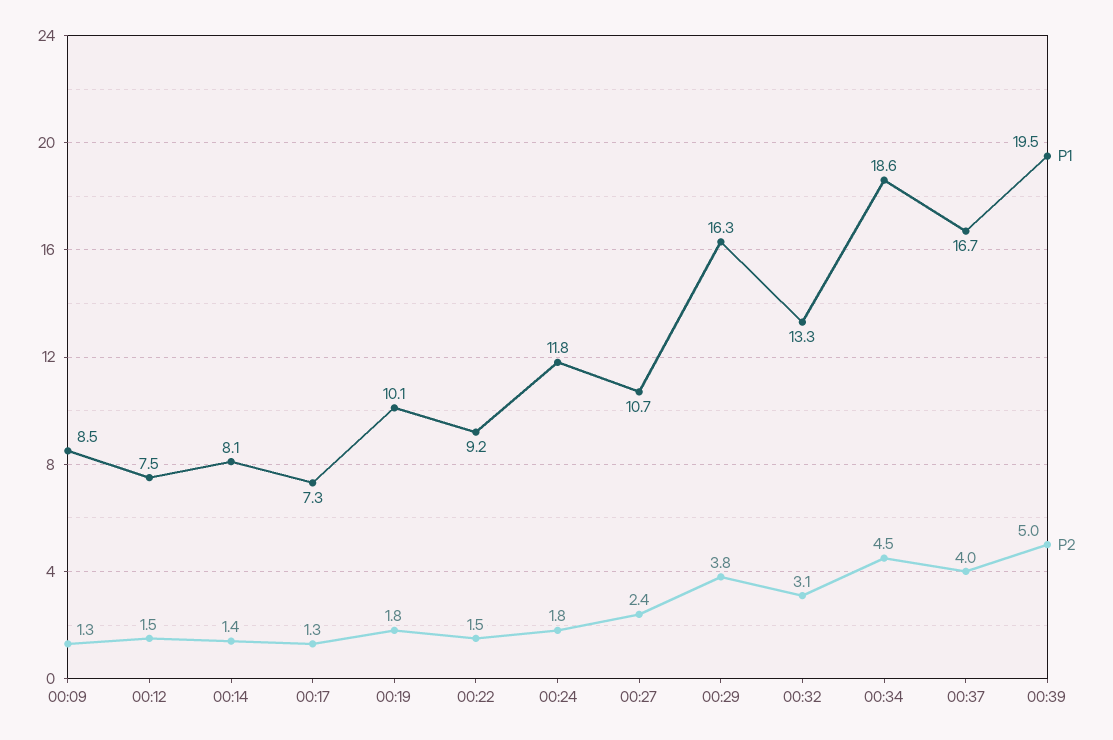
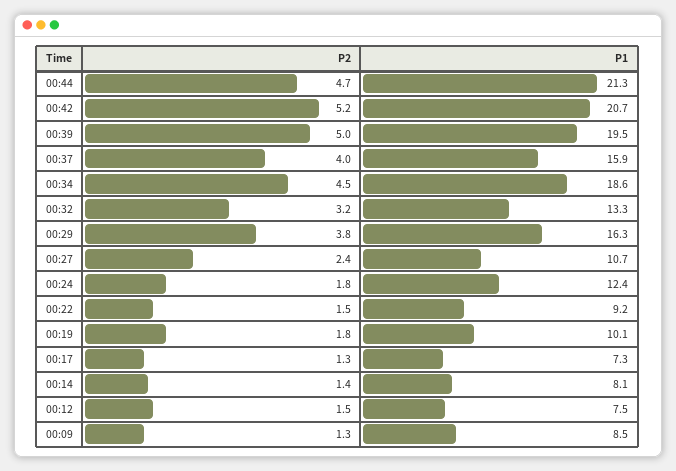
P1, 00:24: 11.8 -> 12.4
P2, 00:32: 3.1 -> 3.2
P1, 00:37: 16.7 -> 15.9
P2, 00:44: none -> 4.7
P1, 00:44: none -> 21.3
P2, 00:42: none -> 5.2
P1, 00:42: none -> 20.7

